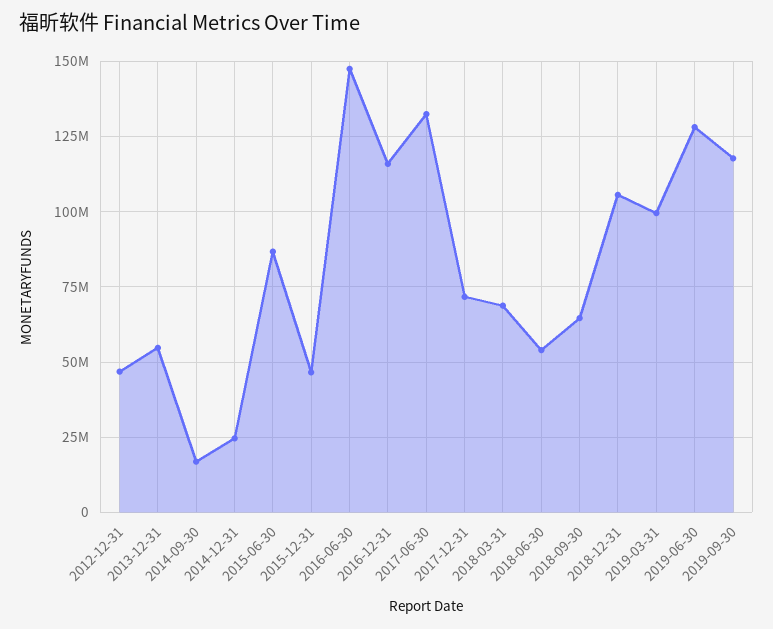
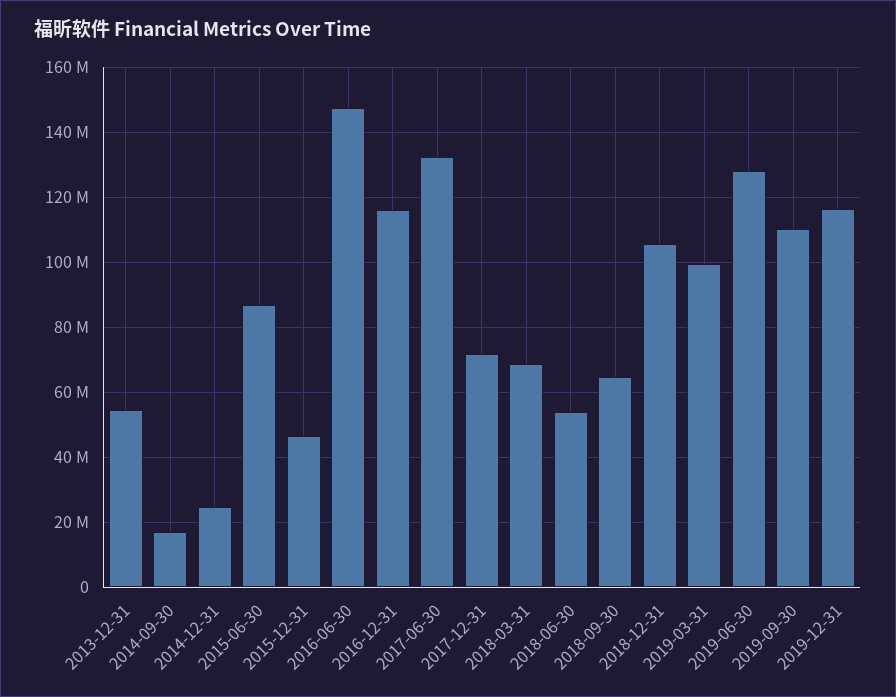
2012-12-31: 47500000 -> none
2019-09-30: 117500000 -> 110000000
2019-12-31: none -> 116000000

